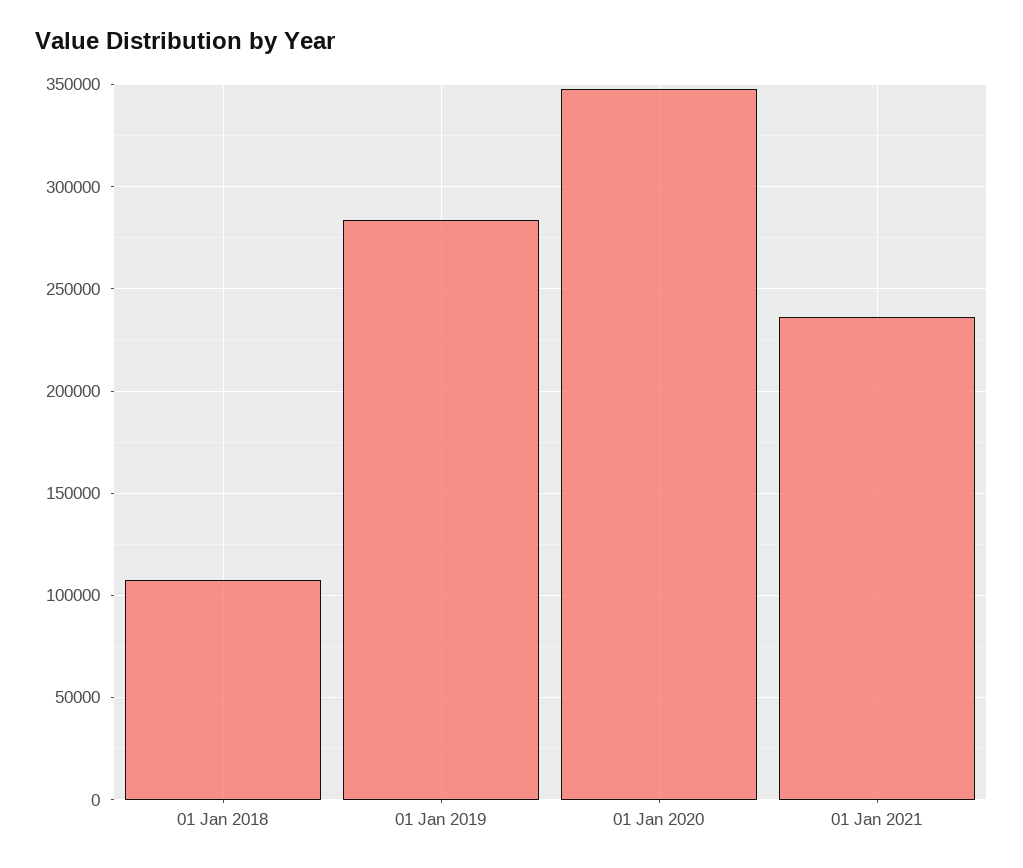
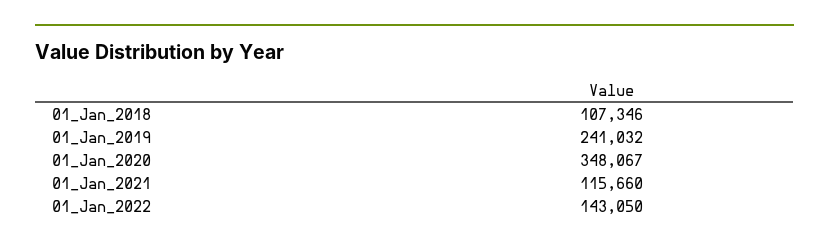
01 Jan 2019: 285000 -> 241032
01 Jan 2021: 235000 -> 115660
01_Jan_2022: none -> 143050

